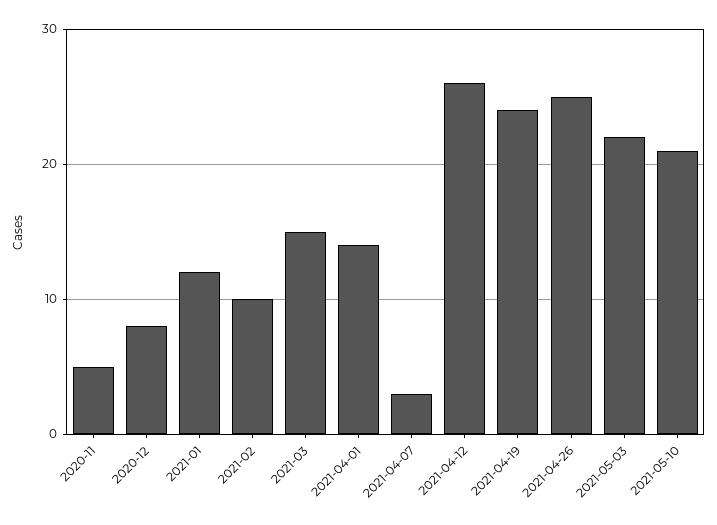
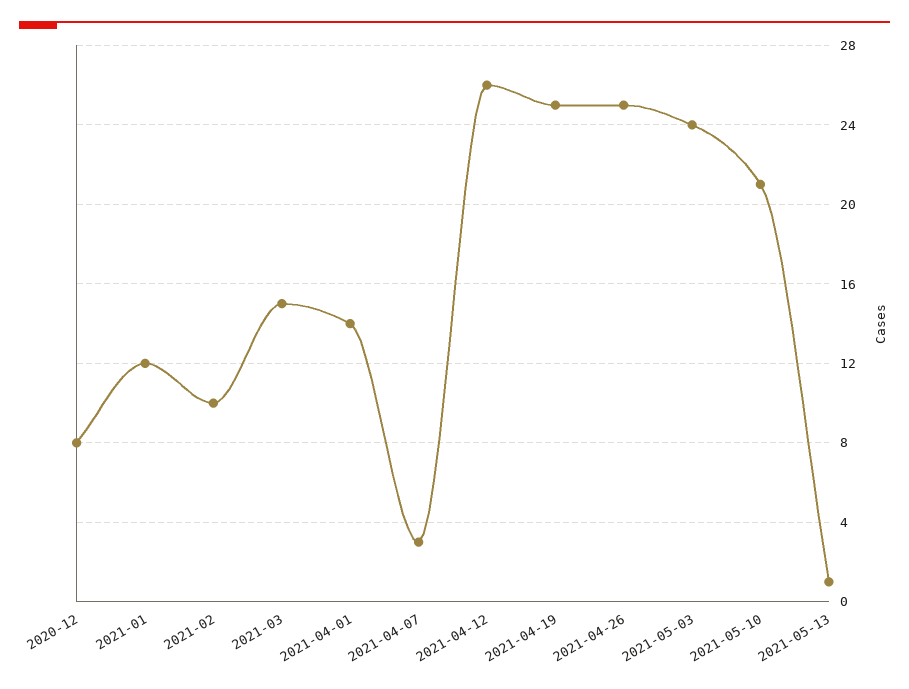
2020-11: 5 -> none
2021-04-19: 24 -> 25
2021-05-03: 22 -> 24
2021-05-13: none -> 1

